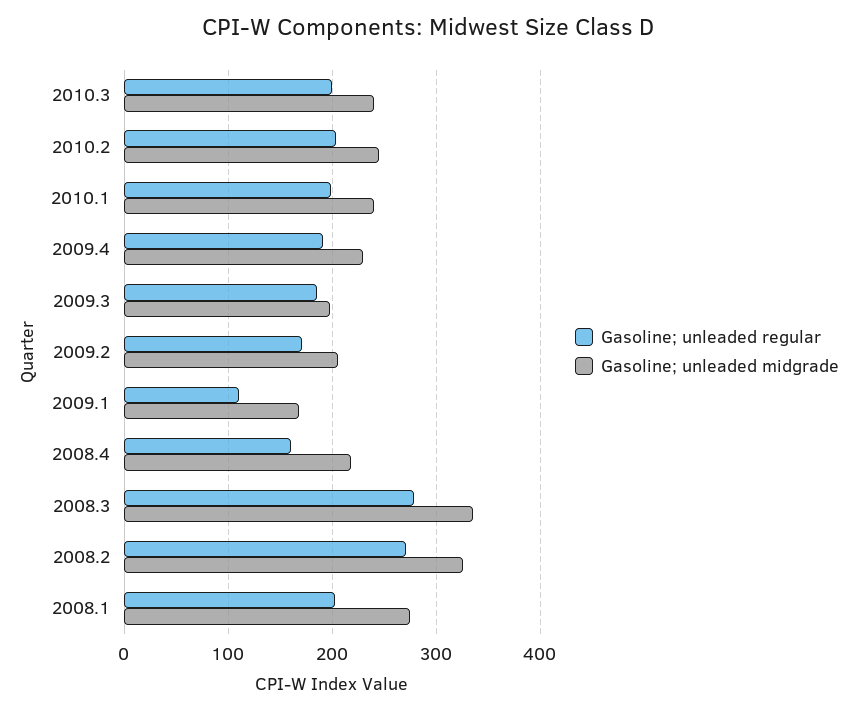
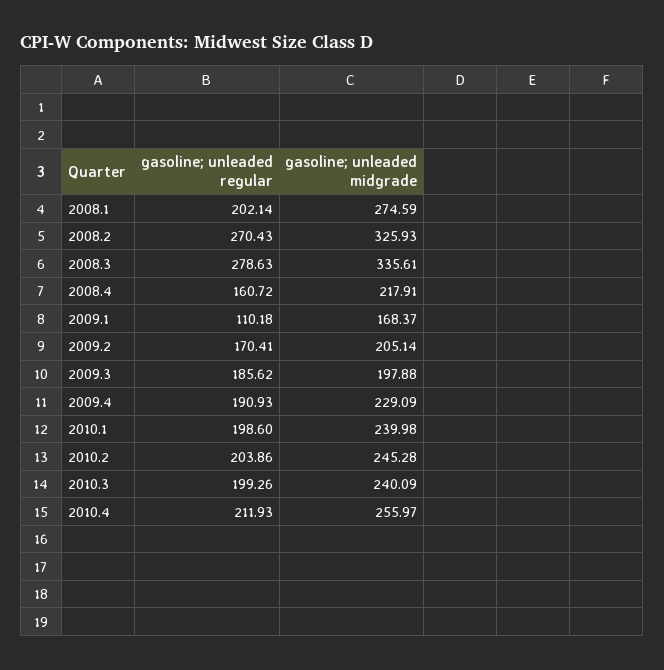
Gasoline; unleaded regular, 2010.4: none -> 211.93
Gasoline; unleaded midgrade, 2010.4: none -> 255.97

